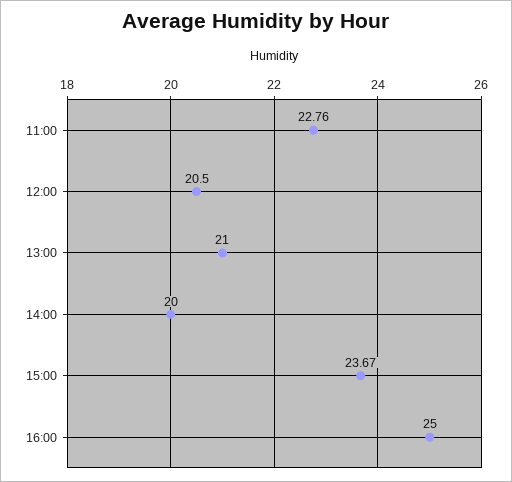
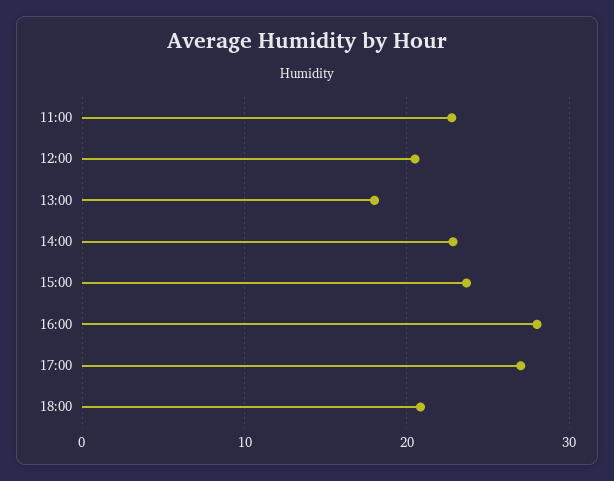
13:00: 21 -> 18
14:00: 20 -> 23
16:00: 25 -> 28
17:00: none -> 27
18:00: none -> 21

